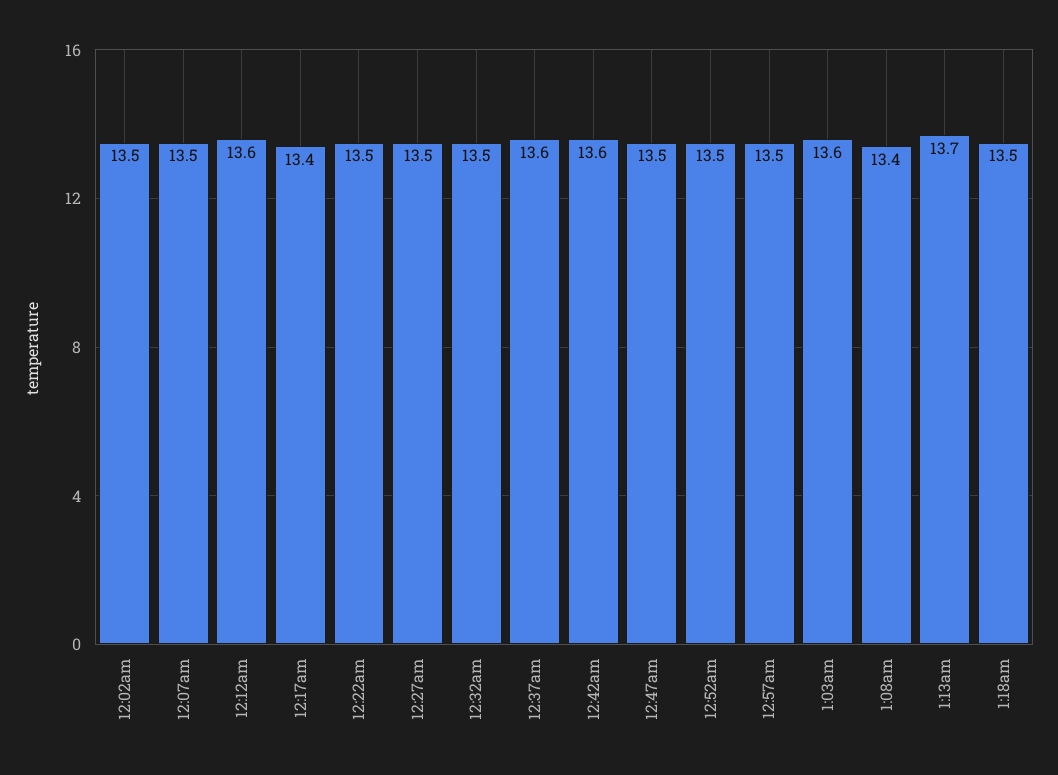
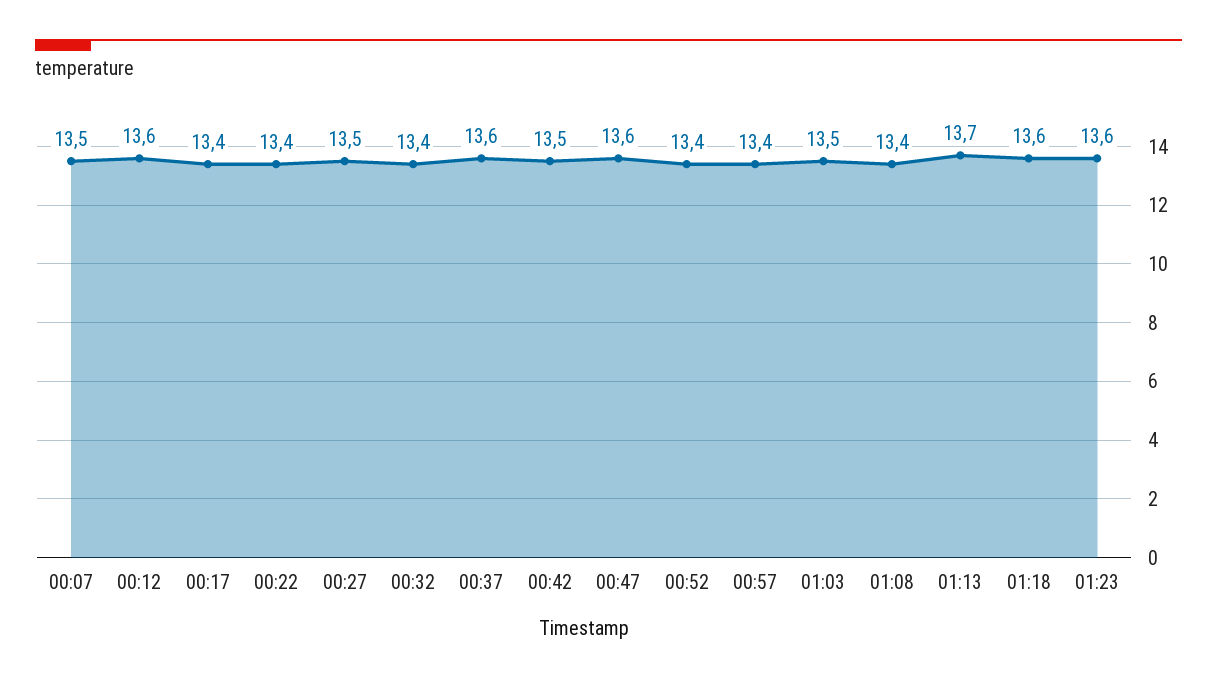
12:02am: 13.5 -> none
12:22am: 13.5 -> 13.4
12:32am: 13.5 -> 13.4
12:42am: 13.6 -> 13.5
12:47am: 13.5 -> 13.6
12:52am: 13.5 -> 13.4
12:57am: 13.5 -> 13.4
1:03am: 13.6 -> 13.5
1:18am: 13.5 -> 13.6
01:23: none -> 13.6

